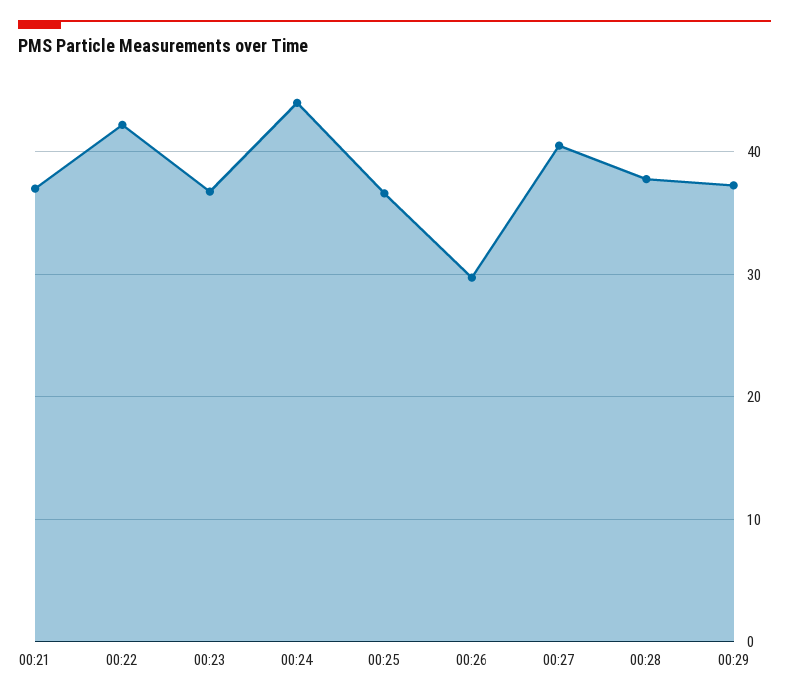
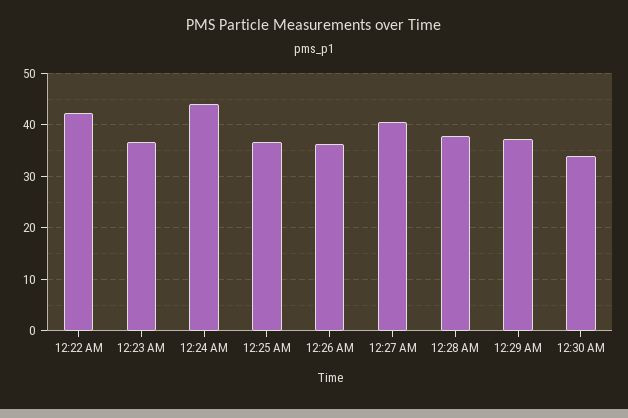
00:21: 37 -> none
00:26: 30 -> 36
12:30 AM: none -> 34

